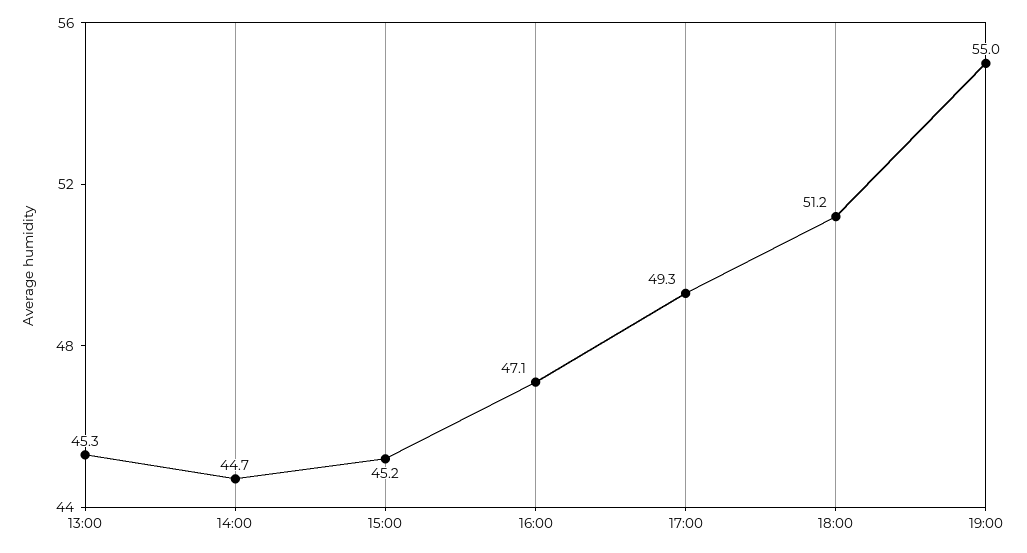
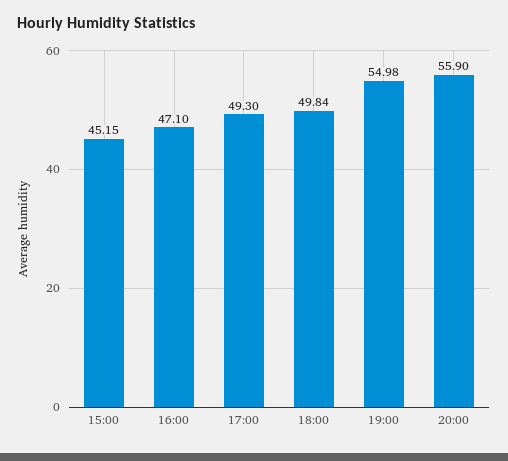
13:00: 45.3 -> none
14:00: 44.7 -> none
18:00: 51.2 -> 49.84
20:00: none -> 55.9

